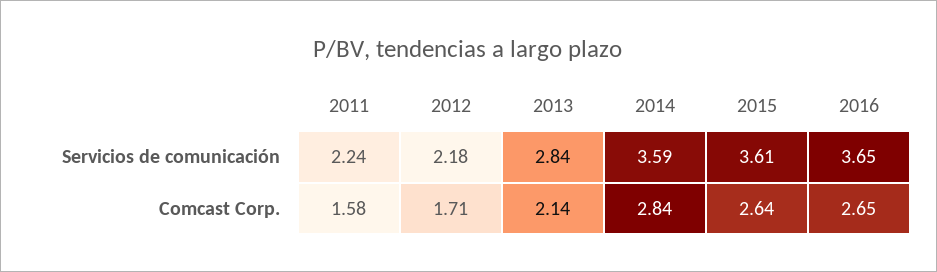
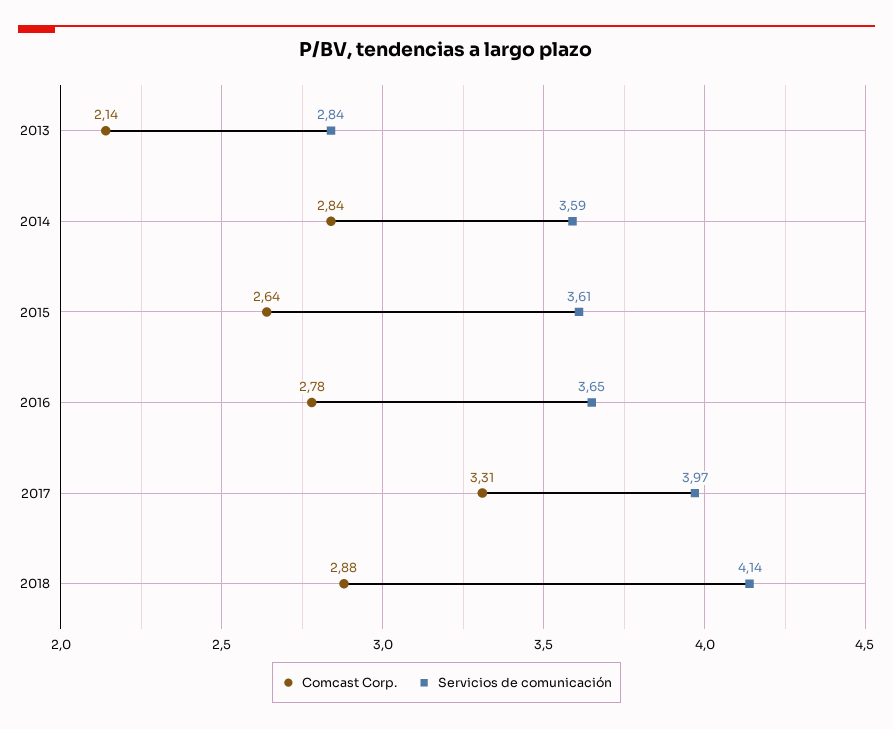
Servicios de comunicación, 2011: 2.24 -> none
Servicios de comunicación, 2012: 2.18 -> none
Comcast Corp., 2011: 1.58 -> none
Comcast Corp., 2012: 1.71 -> none
Comcast Corp., 2016: 2.65 -> 2.78
Comcast Corp., 2017: none -> 3.31
Servicios de comunicación, 2017: none -> 3.97
Comcast Corp., 2018: none -> 2.88
Servicios de comunicación, 2018: none -> 4.14

